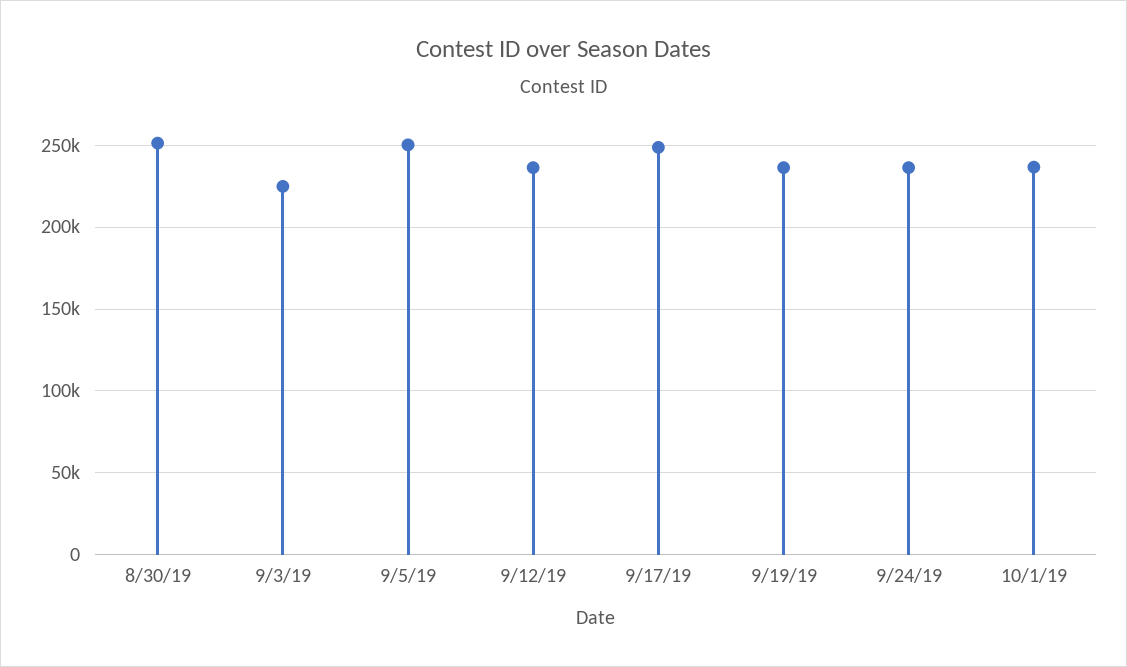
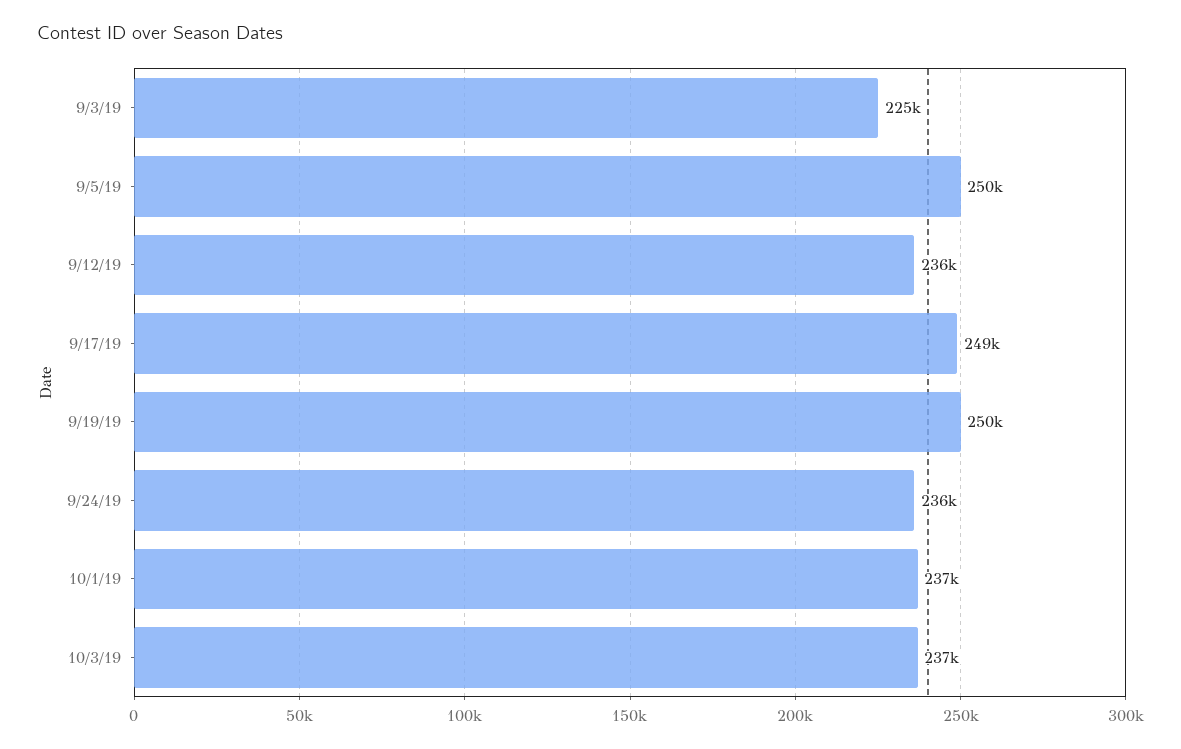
8/30/19: 250000 -> none
9/19/19: 235000 -> 250000
10/3/19: none -> 237000

